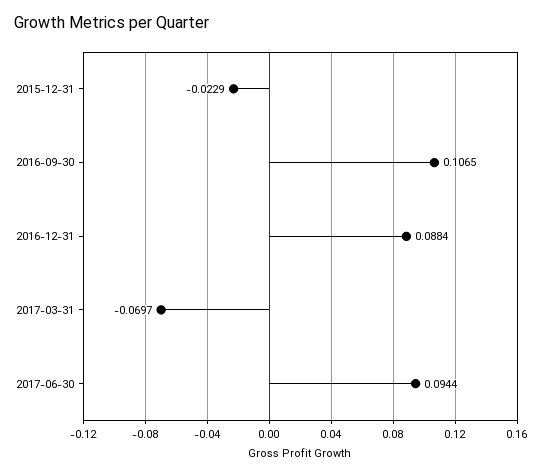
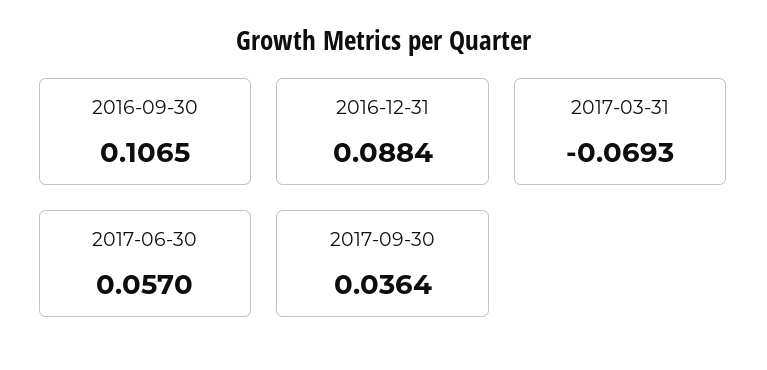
2015-12-31: -0.0229 -> none
2017-03-31: -0.0697 -> -0.0693
2017-06-30: 0.0944 -> 0.057
2017-09-30: none -> 0.0364

